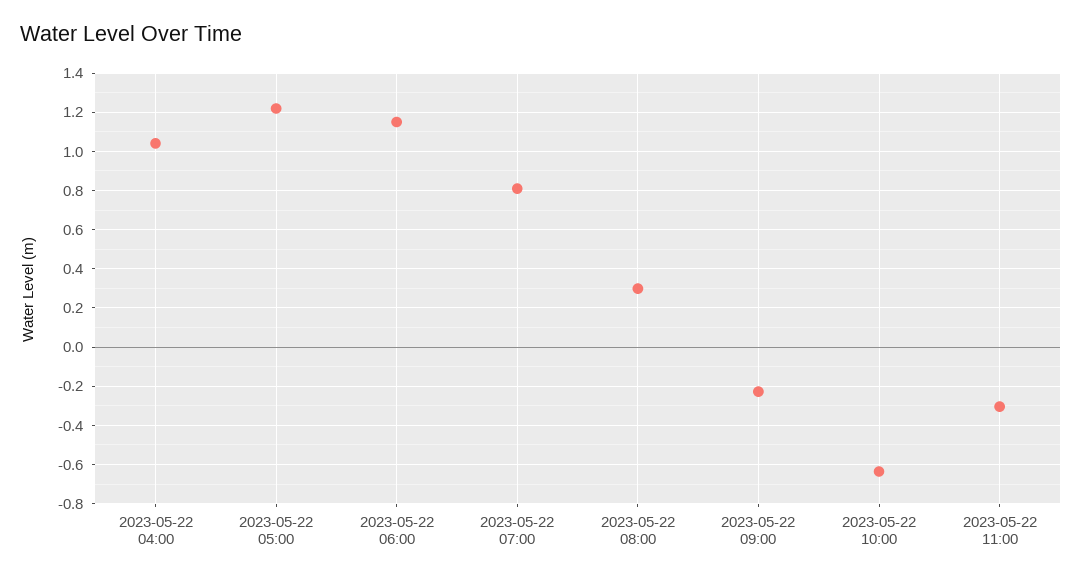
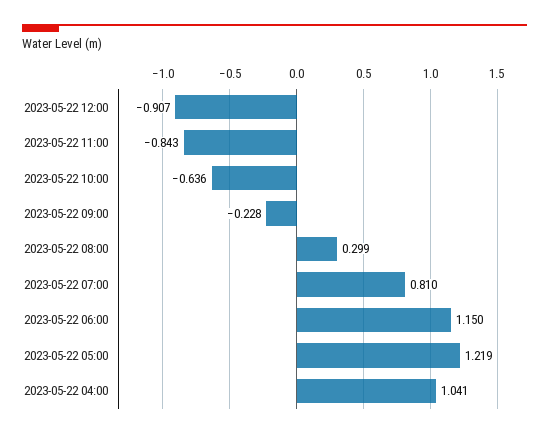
2023-05-22 11:00: -0.3 -> -0.843
2023-05-22 12:00: none -> -0.907

